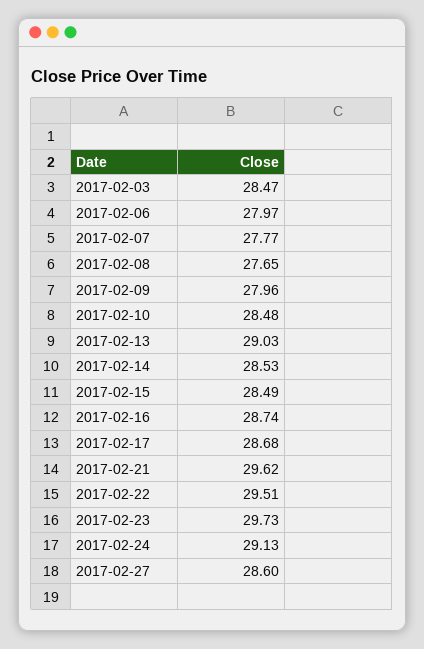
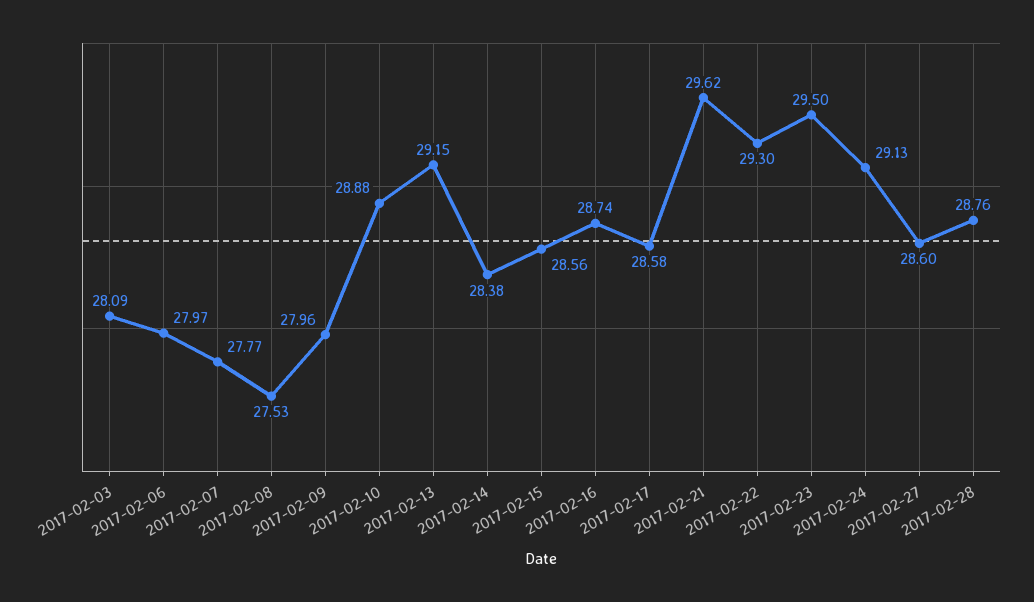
2017-02-03: 28.47 -> 28.09
2017-02-08: 27.65 -> 27.53
2017-02-10: 28.48 -> 28.88
2017-02-13: 29.03 -> 29.15
2017-02-14: 28.53 -> 28.38
2017-02-15: 28.49 -> 28.56
2017-02-17: 28.68 -> 28.58
2017-02-22: 29.51 -> 29.3
2017-02-23: 29.73 -> 29.5
2017-02-28: none -> 28.76

